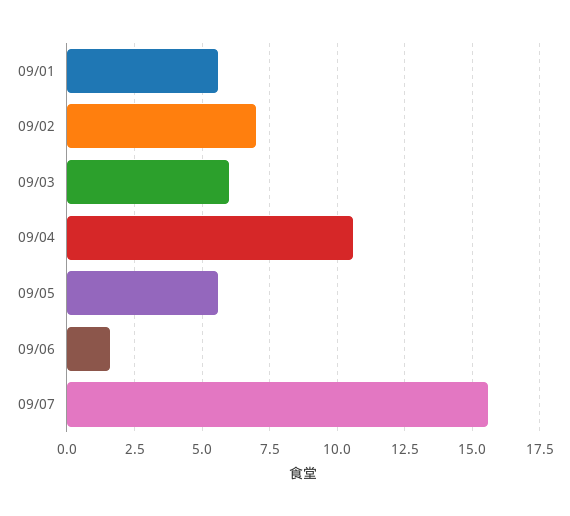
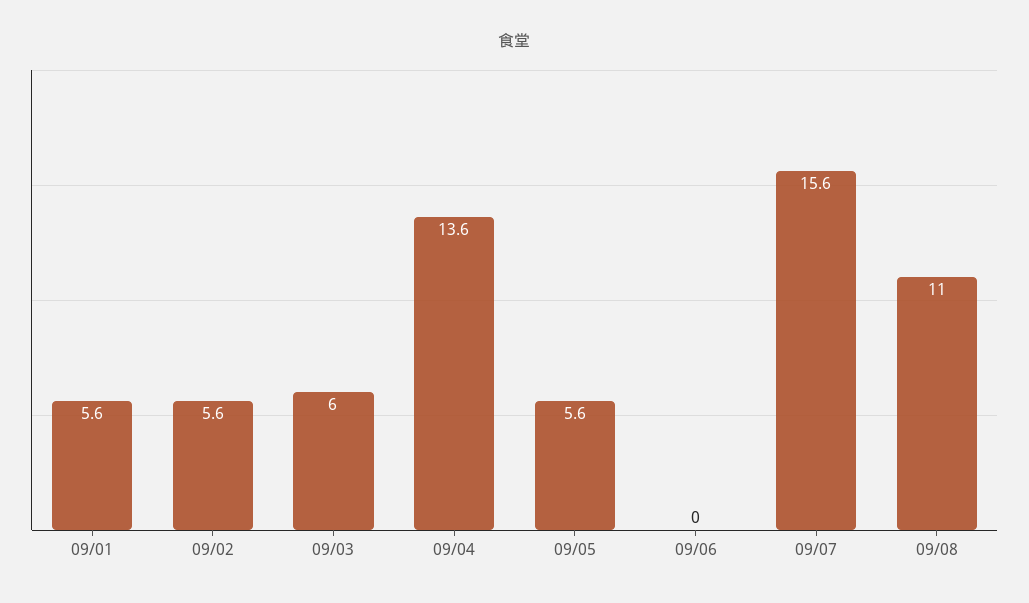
09/02: 7 -> 5.6
09/04: 10.5 -> 13.6
09/06: 1.5 -> 0
09/08: none -> 11

